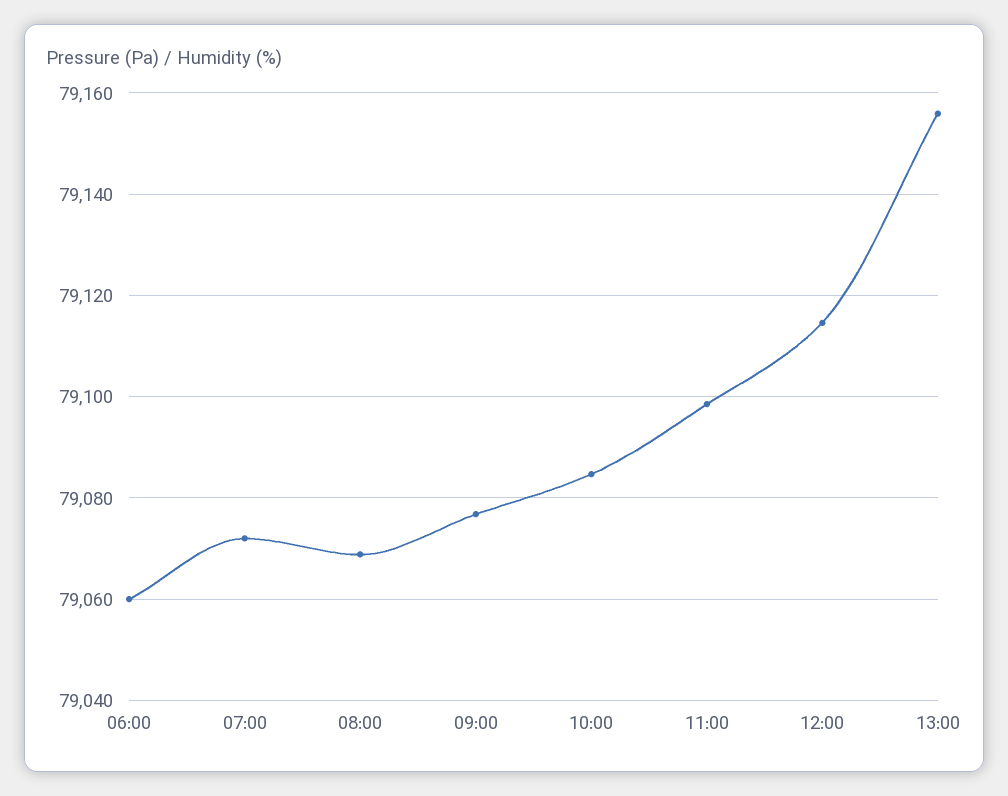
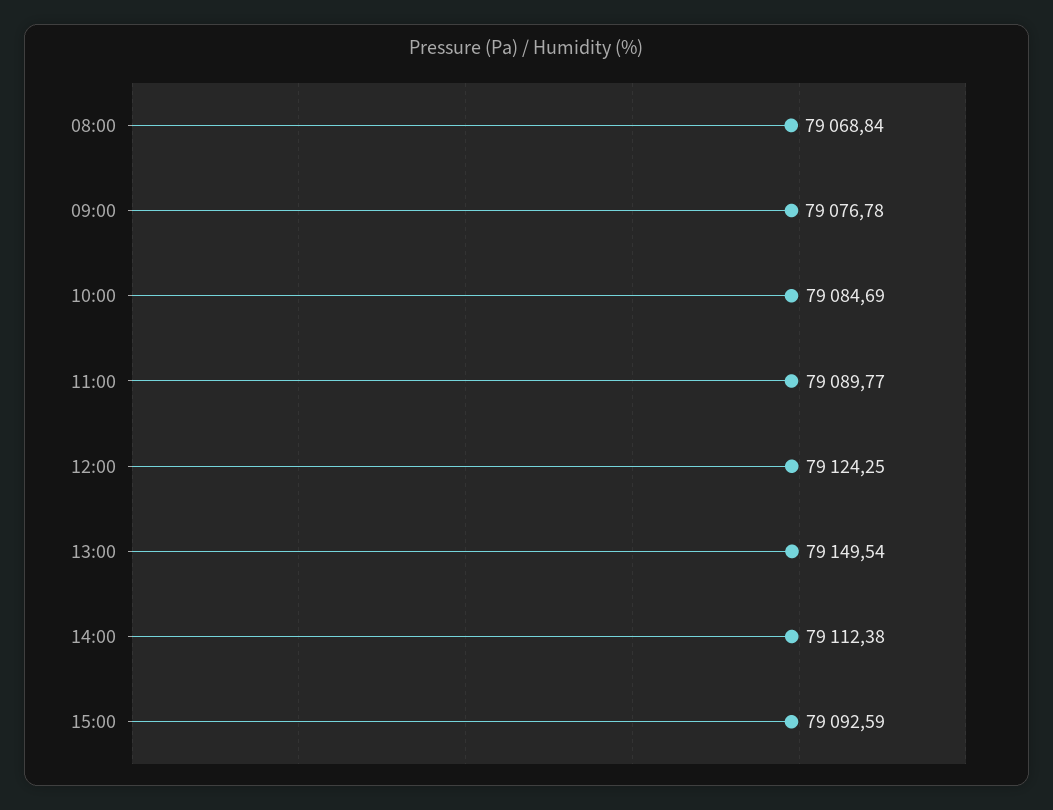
06:00: 79060 -> none
07:00: 79072 -> none
11:00: 79098 -> 79089.77
12:00: 79114 -> 79124.25
13:00: 79156 -> 79149.54
14:00: none -> 79112.38
15:00: none -> 79092.59

